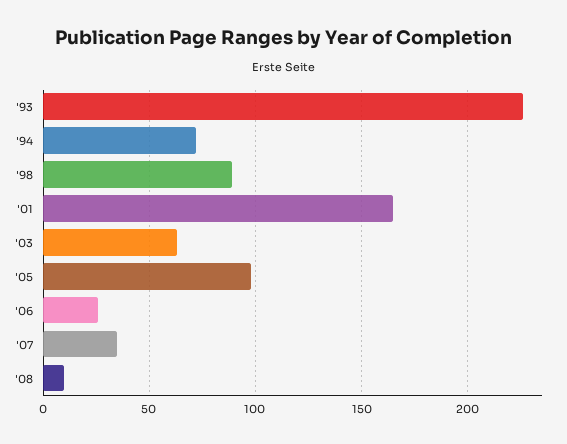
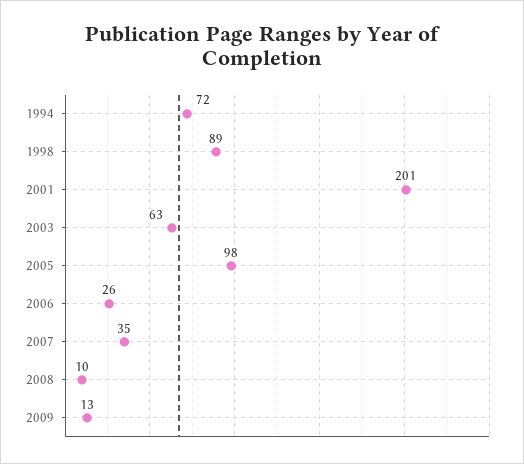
'93: 225 -> none
'01: 165 -> 201
2009: none -> 13

